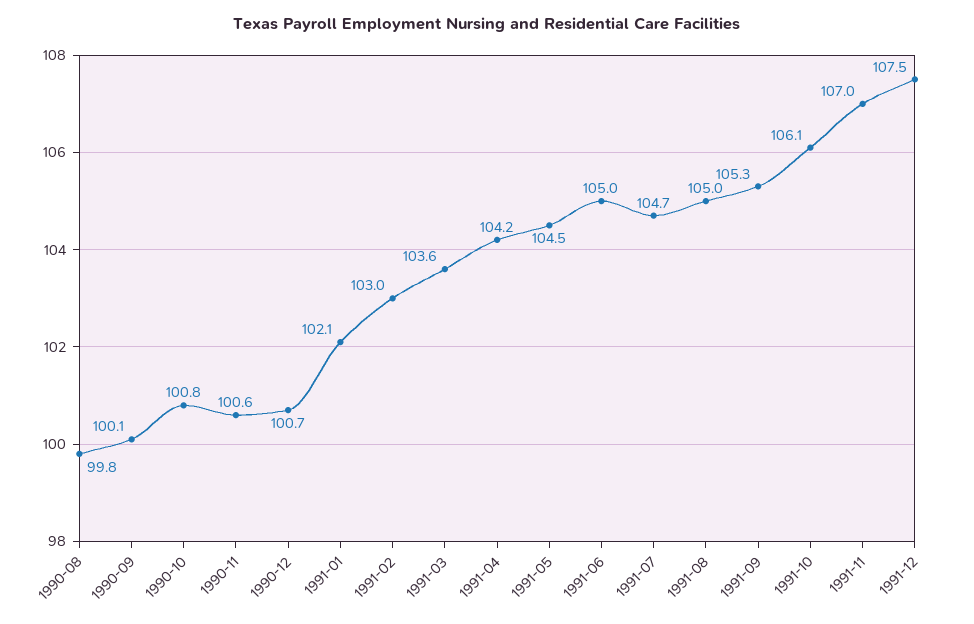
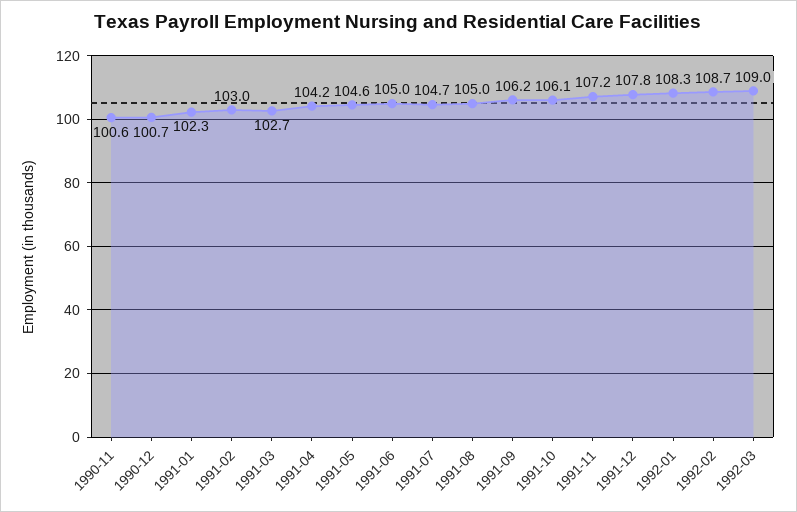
1990-08: 99.8 -> none
1990-09: 100.1 -> none
1990-10: 100.8 -> none
1991-01: 102.1 -> 102.3
1991-03: 103.6 -> 102.7
1991-05: 104.5 -> 104.6
1991-09: 105.3 -> 106.2
1991-11: 107 -> 107.2
1991-12: 107.5 -> 107.8
1992-01: none -> 108.3
1992-02: none -> 108.7
1992-03: none -> 109

